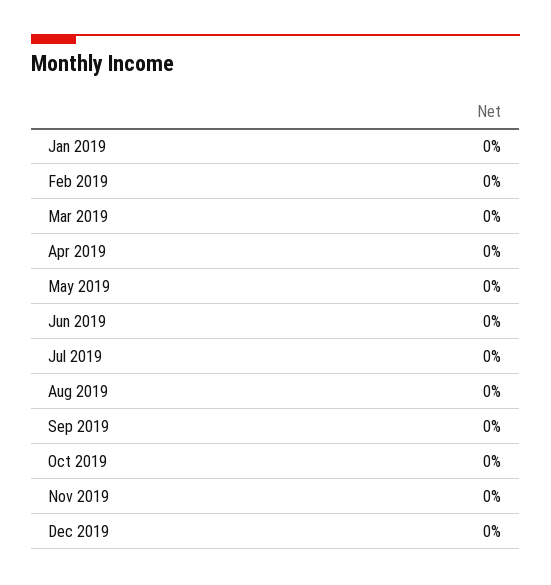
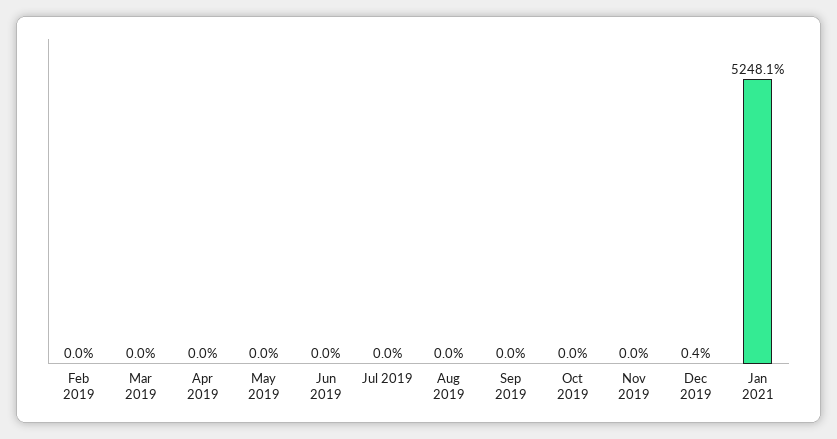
Jan 2019: 0 -> none
Dec 2019: 0 -> 0.4
Jan 2021: none -> 5248.1

